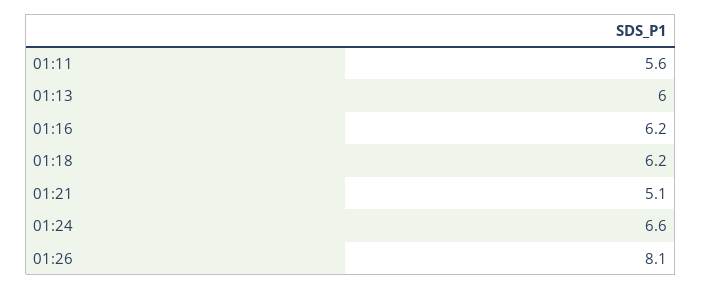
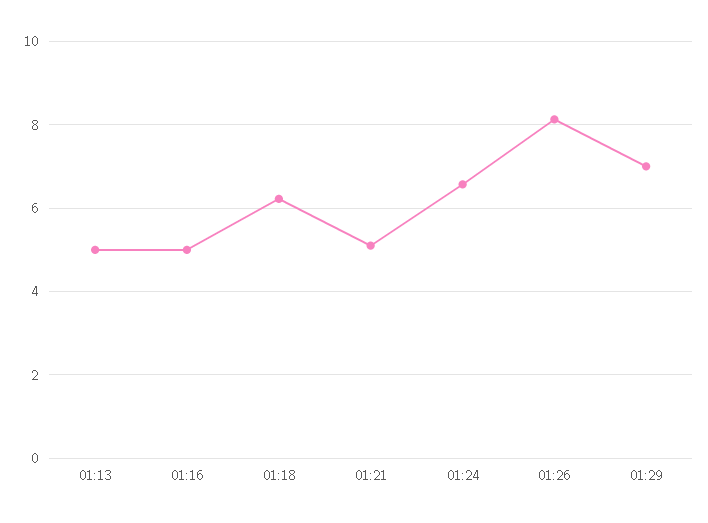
01:11: 5.6 -> none
01:13: 6 -> 5
01:16: 6.2 -> 5
01:29: none -> 7

